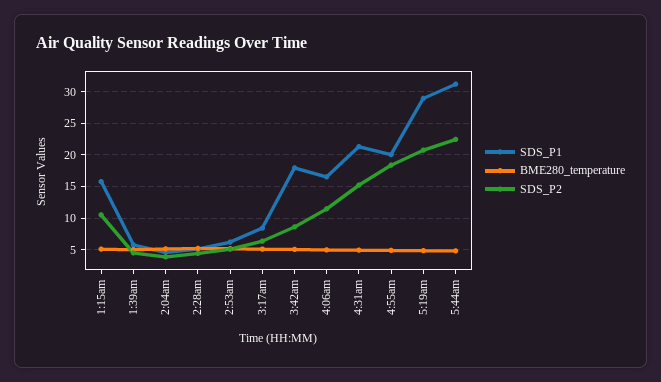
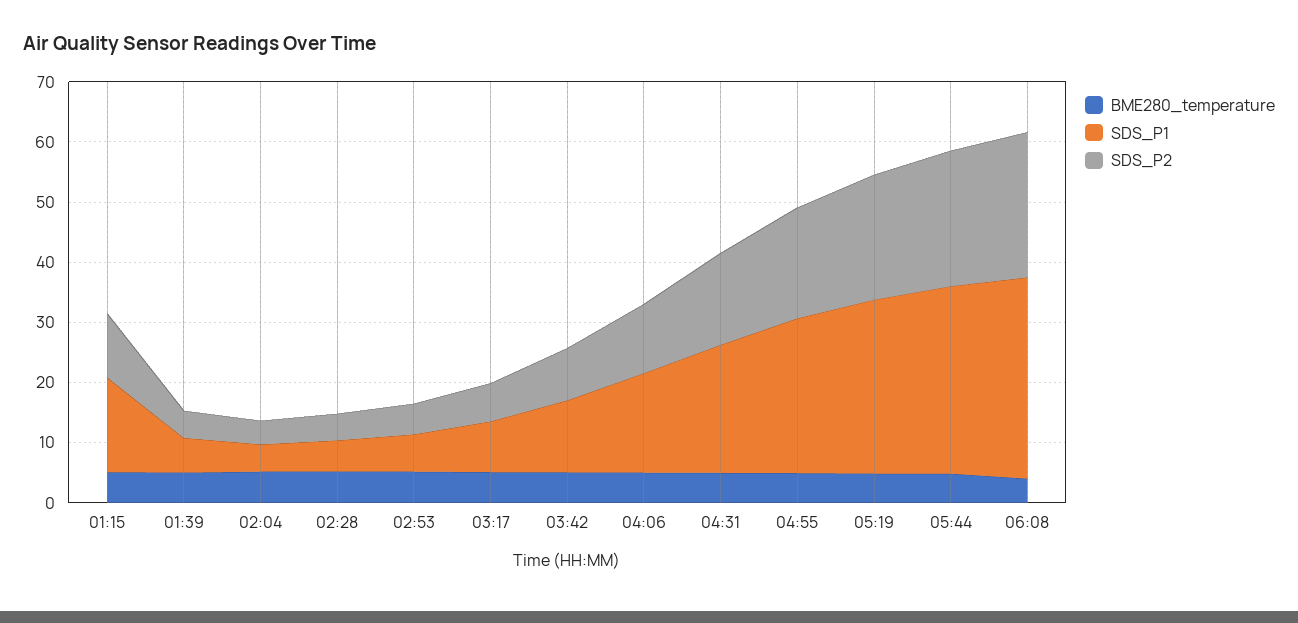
SDS_P1, 3:42am: 18 -> 12
SDS_P1, 4:55am: 20 -> 26
BME280_temperature, 06:08: none -> 4
SDS_P1, 06:08: none -> 34
SDS_P2, 06:08: none -> 24

